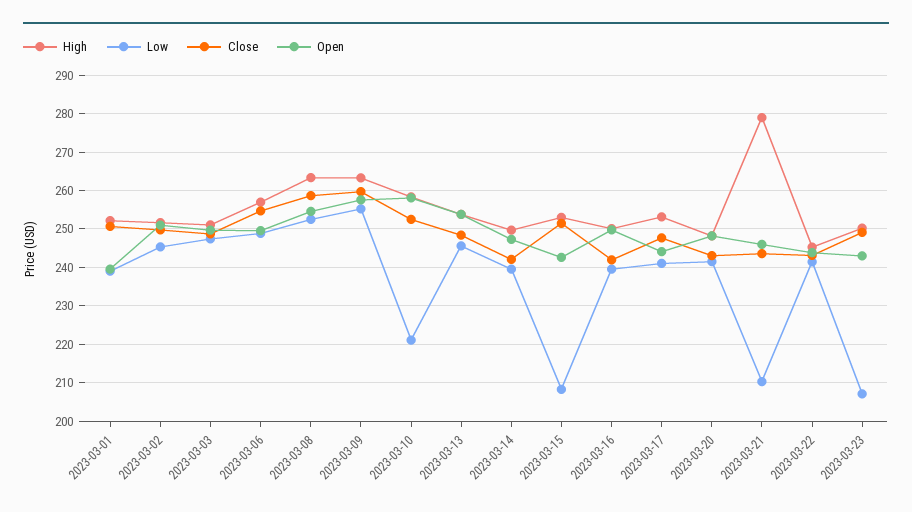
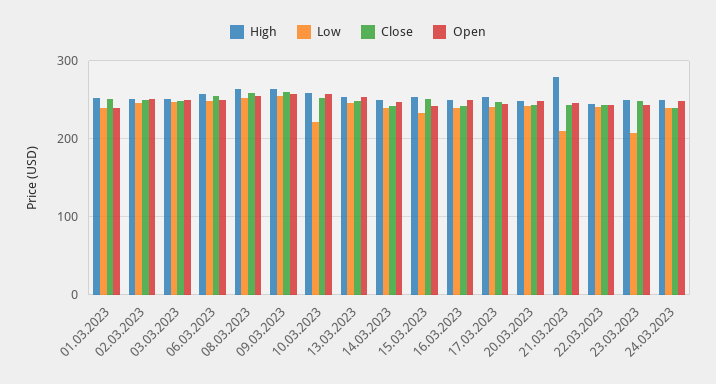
Low, 2023-03-15: 208 -> 230
High, 24.03.2023: none -> 250
Low, 24.03.2023: none -> 240
Close, 24.03.2023: none -> 240
Open, 24.03.2023: none -> 250

